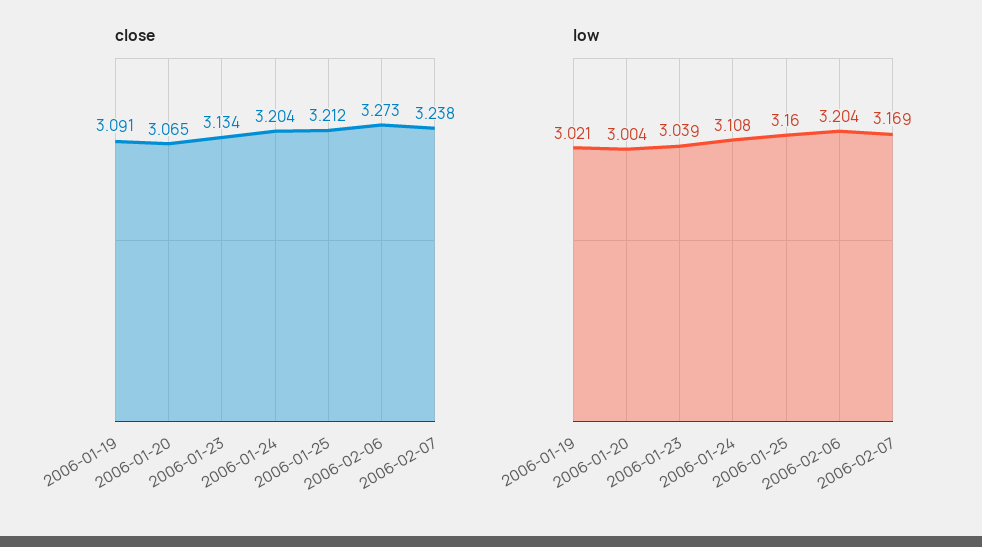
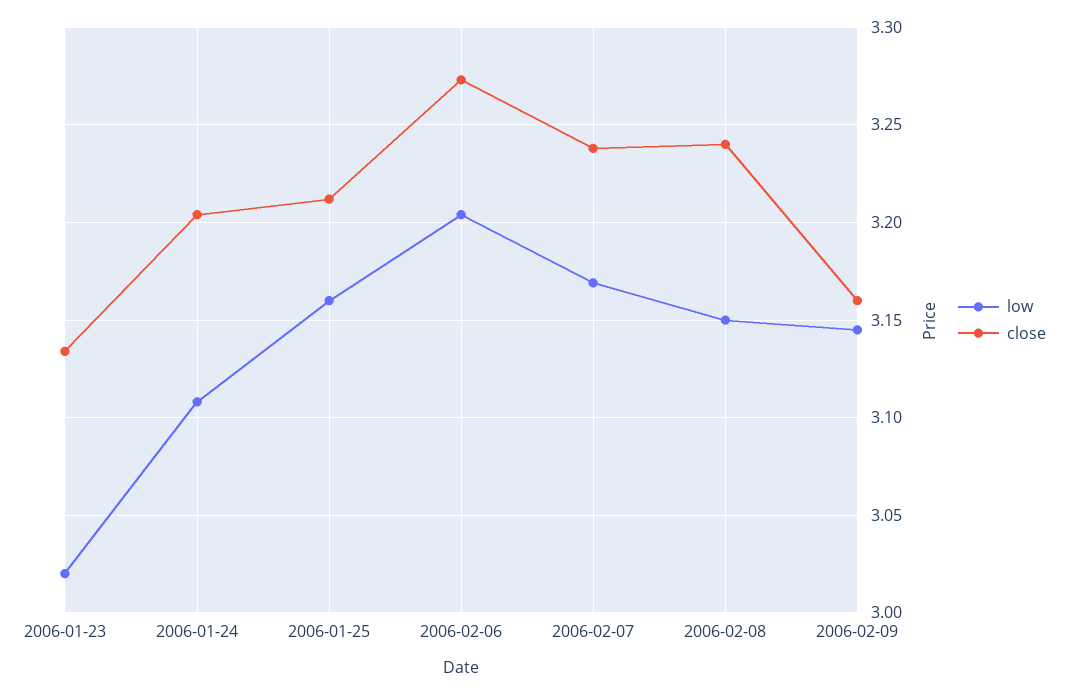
close, 2006-01-19: 3.091 -> none
close, 2006-01-20: 3.065 -> none
low, 2006-01-19: 3.021 -> none
low, 2006-01-20: 3.004 -> none
low, 2006-01-23: 3.039 -> 3.02
low, 2006-02-08: none -> 3.15
close, 2006-02-08: none -> 3.24
low, 2006-02-09: none -> 3.145
close, 2006-02-09: none -> 3.16

